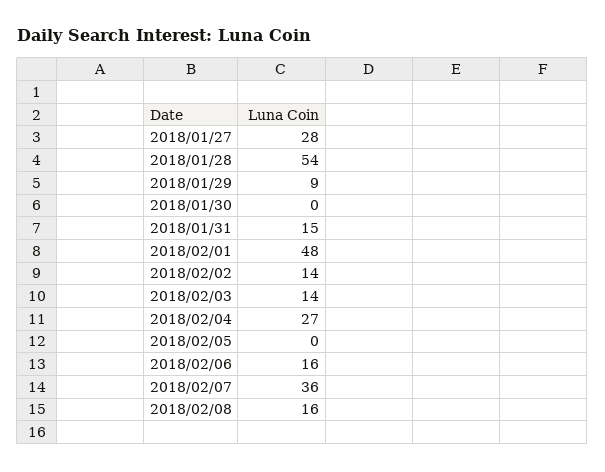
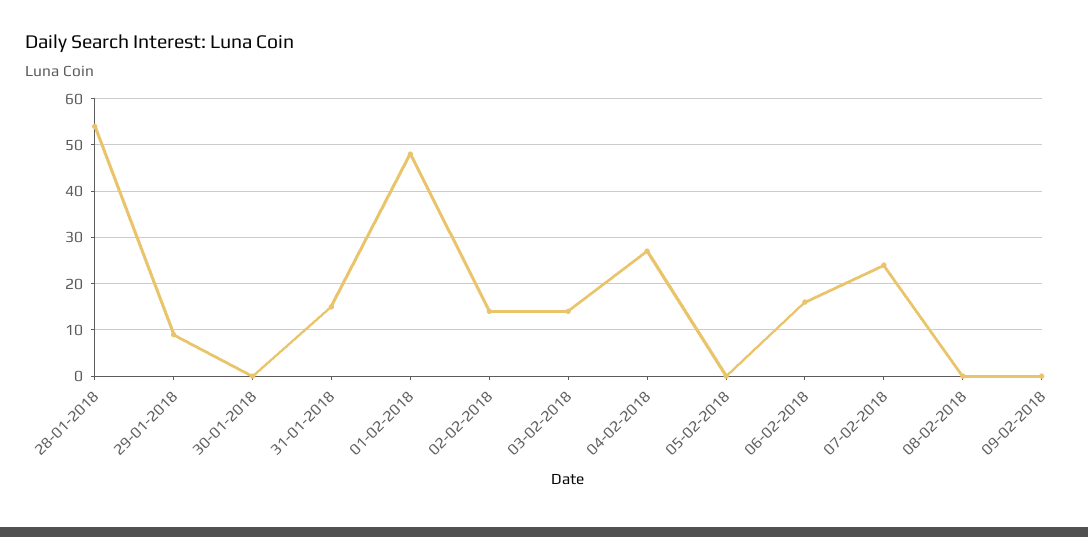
2018/01/27: 28 -> none
2018/02/07: 36 -> 25
2018/02/08: 16 -> 0
09-02-2018: none -> 0

